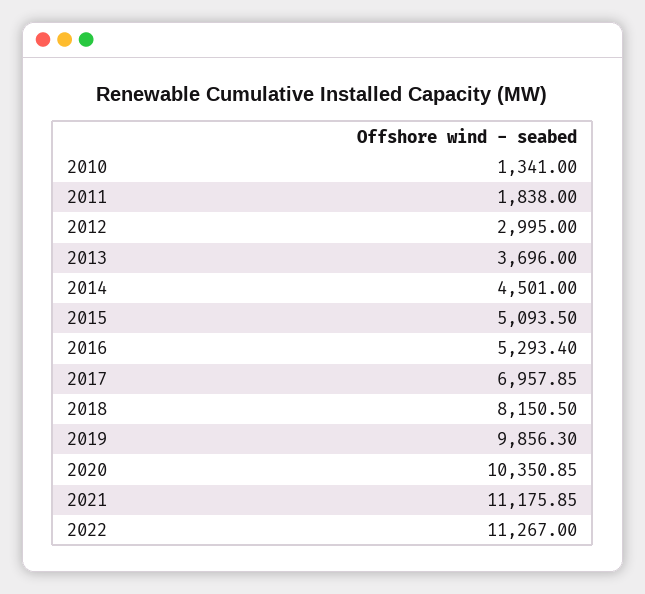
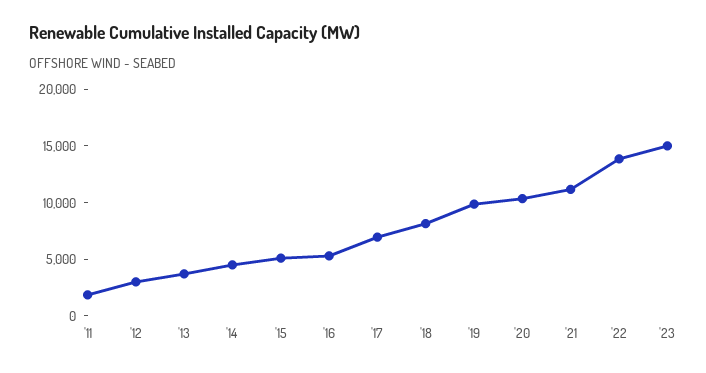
2010: 1341 -> none
2022: 11267 -> 14000
'23: none -> 15000

